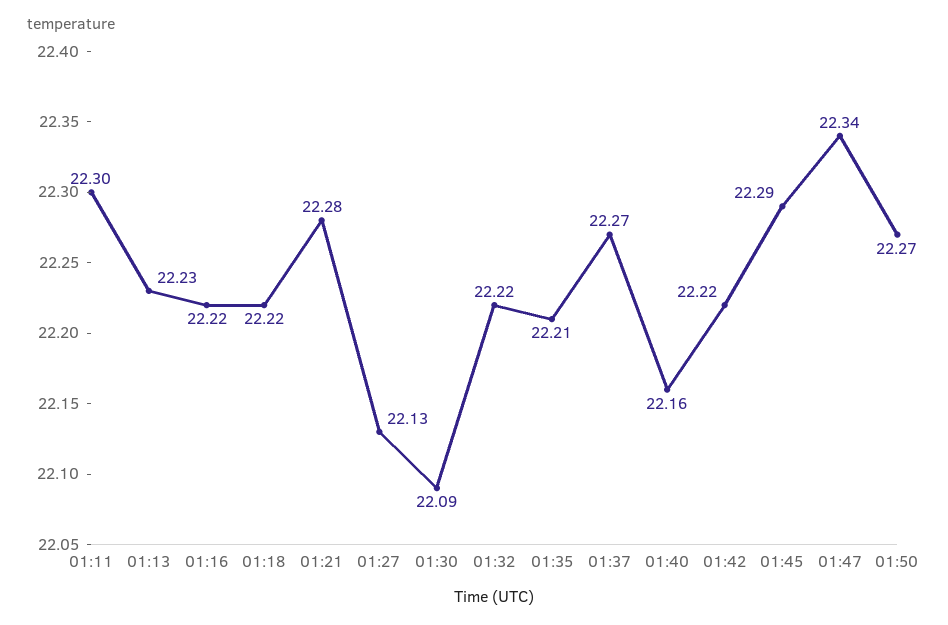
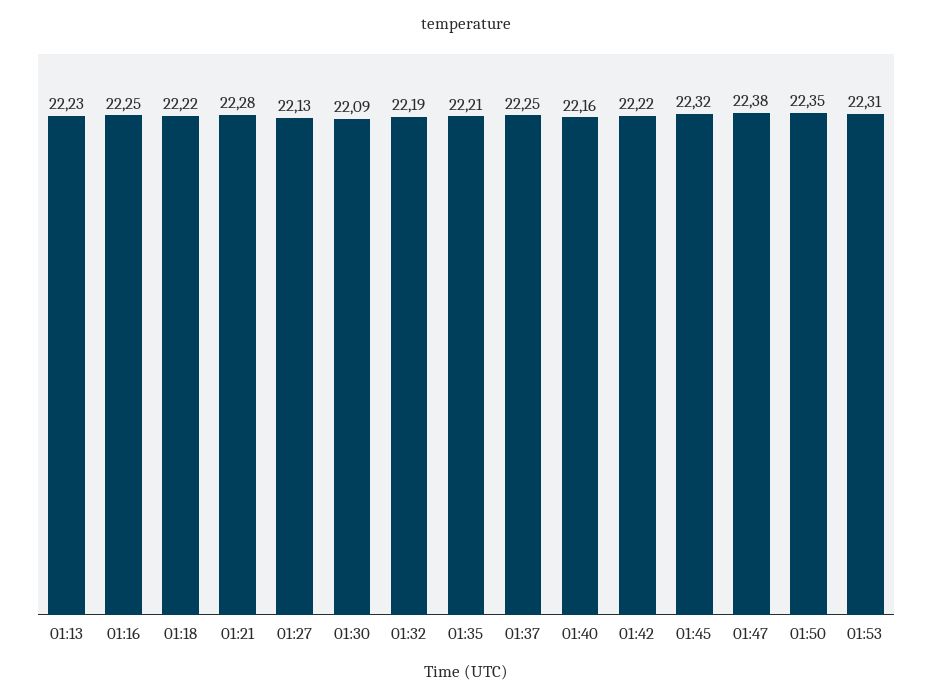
01:11: 22.3 -> none
01:16: 22.22 -> 22.25
01:32: 22.22 -> 22.19
01:37: 22.27 -> 22.25
01:45: 22.29 -> 22.32
01:47: 22.34 -> 22.38
01:50: 22.27 -> 22.35
01:53: none -> 22.31

